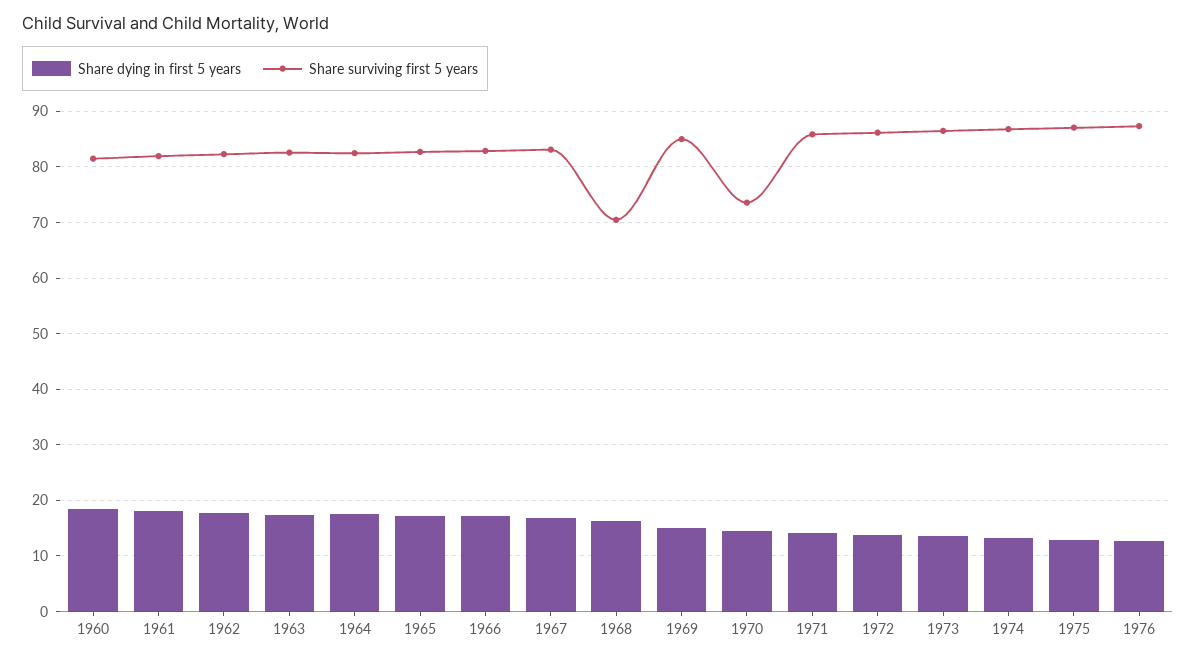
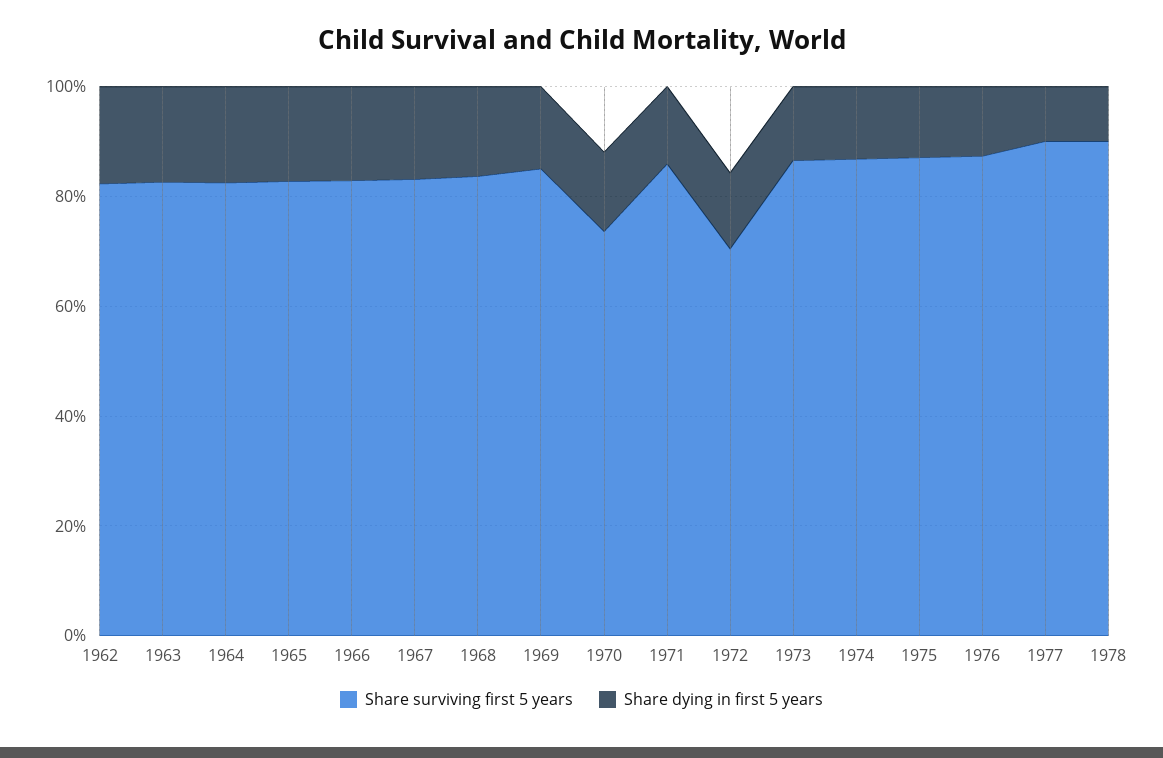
Share dying in first 5 years, 1960: 18 -> none
Share surviving first 5 years, 1960: 82 -> none
Share dying in first 5 years, 1961: 18 -> none
Share surviving first 5 years, 1961: 82 -> none
Share surviving first 5 years, 1968: 70 -> 85
Share surviving first 5 years, 1972: 86 -> 70
Share surviving first 5 years, 1977: none -> 90
Share dying in first 5 years, 1977: none -> 10
Share surviving first 5 years, 1978: none -> 90
Share dying in first 5 years, 1978: none -> 10

